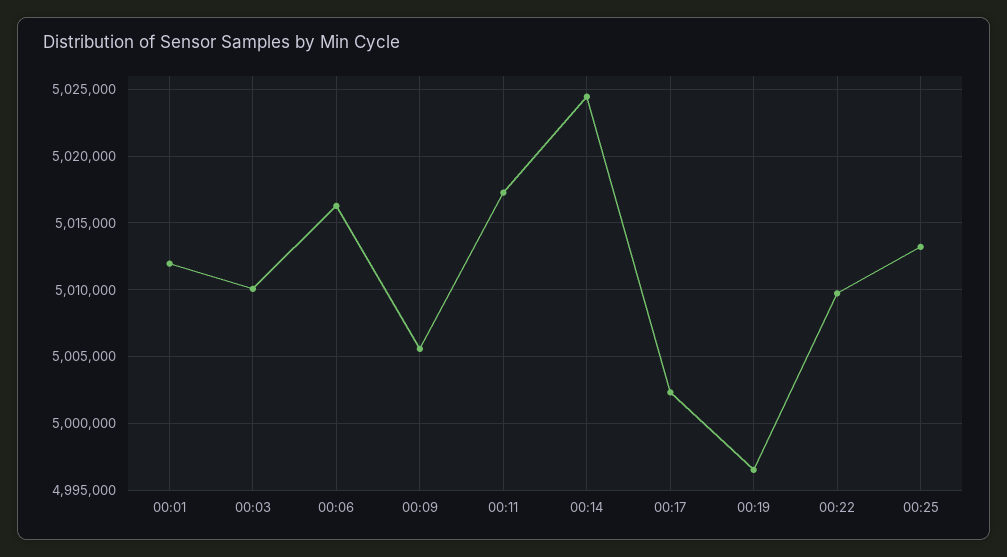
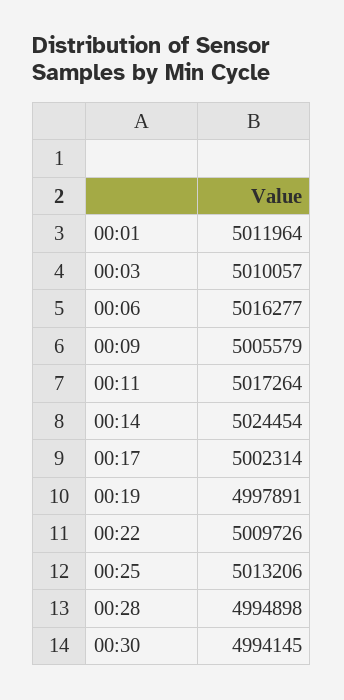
00:19: 4996500 -> 4997891
00:28: none -> 4994898
00:30: none -> 4994145

